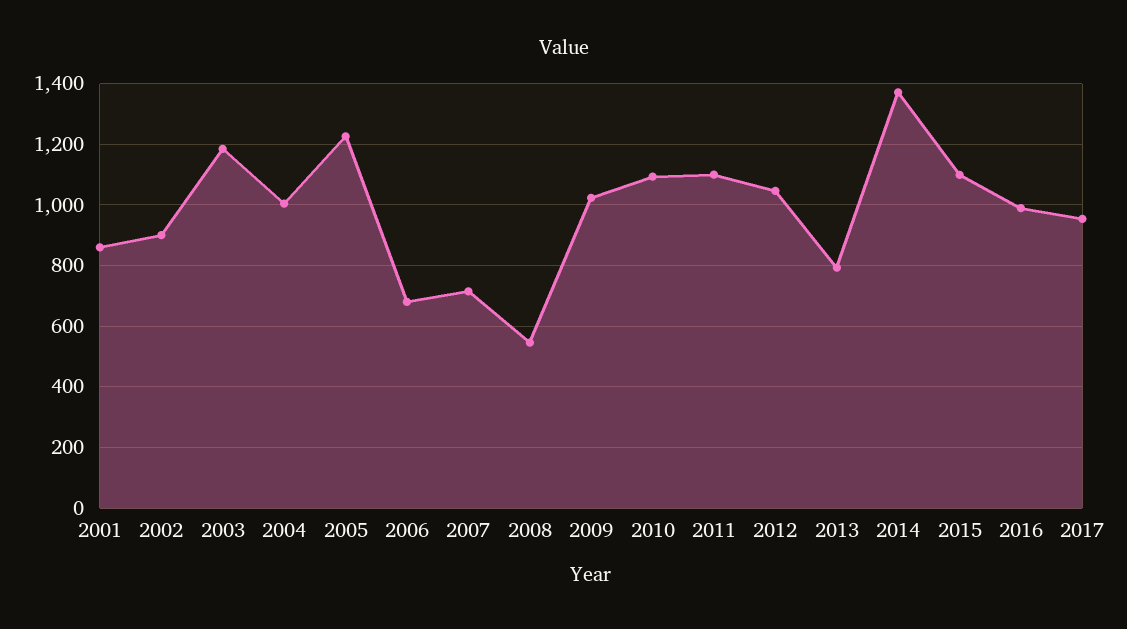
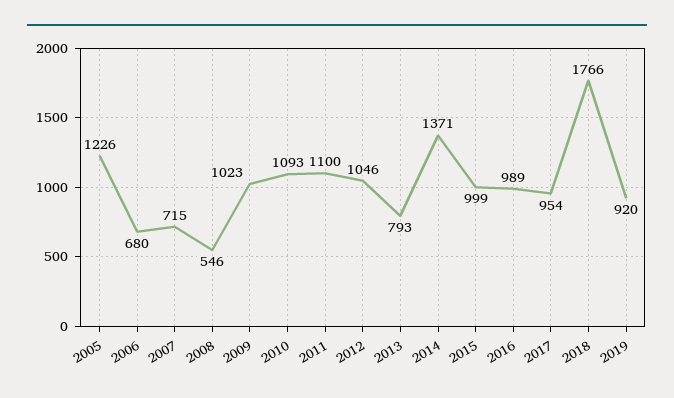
2001: 860 -> none
2002: 900 -> none
2003: 1180 -> none
2004: 1000 -> none
2015: 1100 -> 999
2018: none -> 1766
2019: none -> 920

